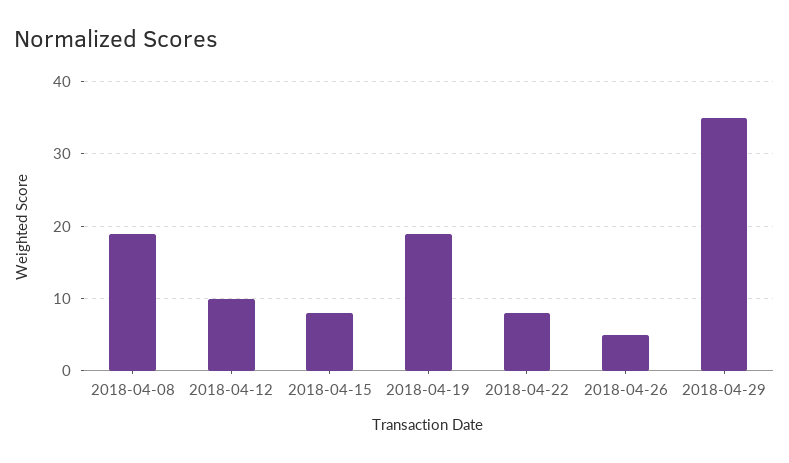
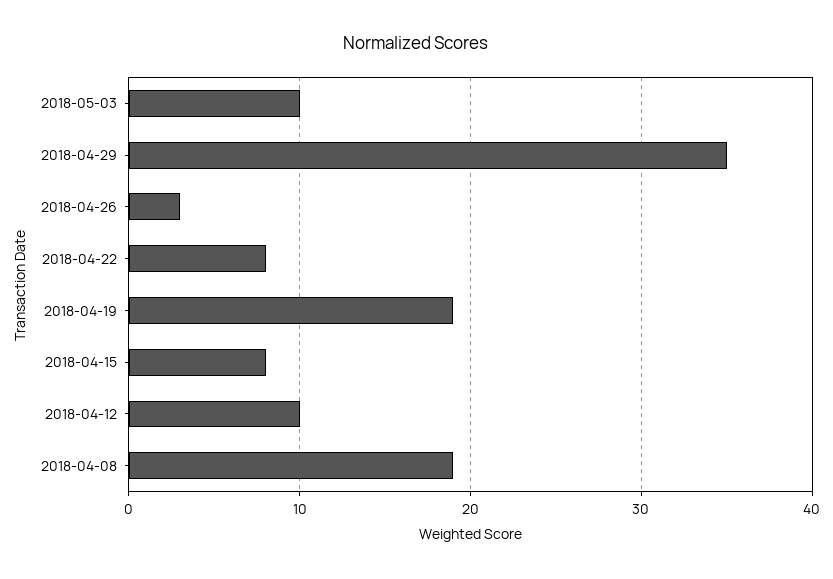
2018-04-26: 5 -> 3
2018-05-03: none -> 10

